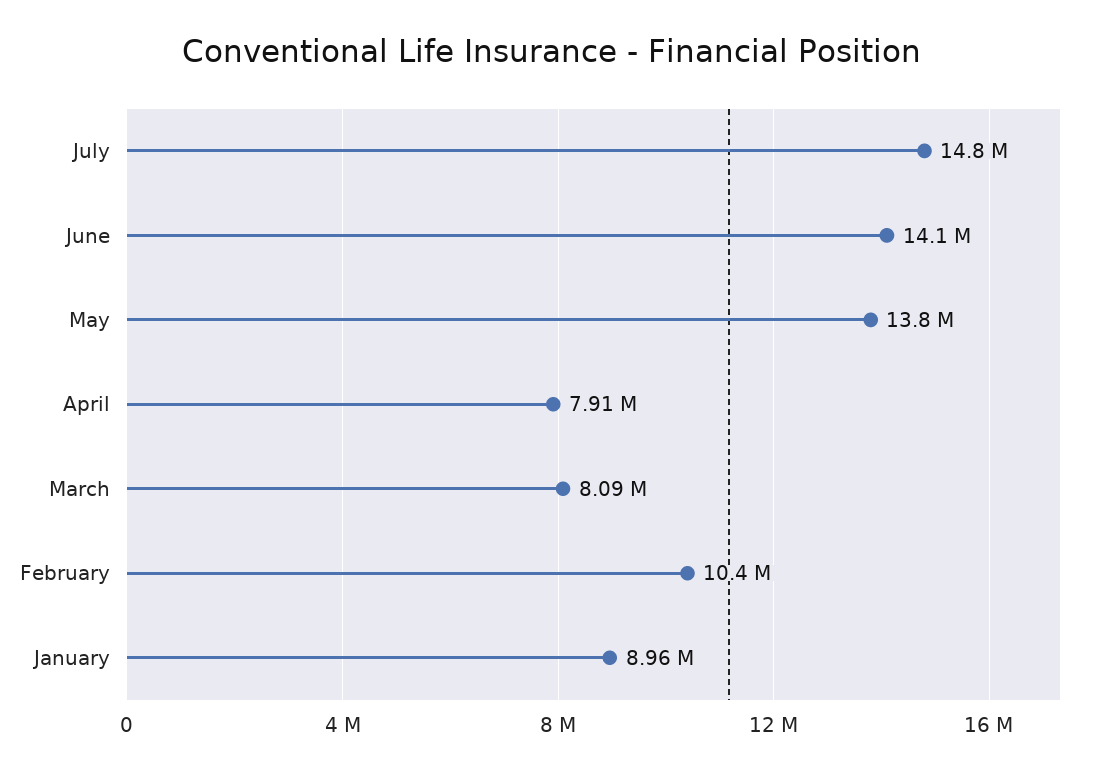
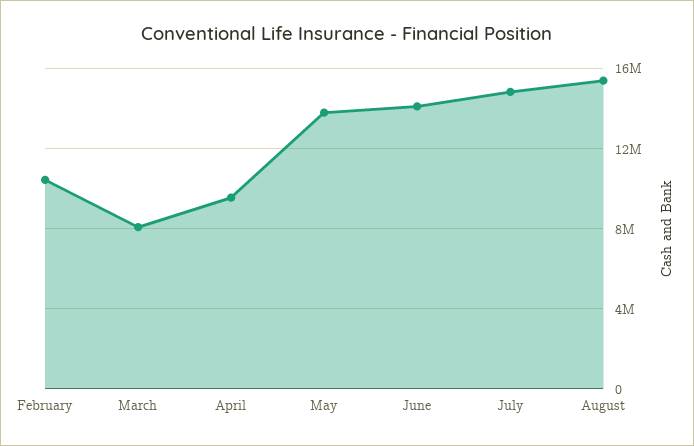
April: 7910000 -> 9500000
January: 8960000 -> none
August: none -> 15500000

